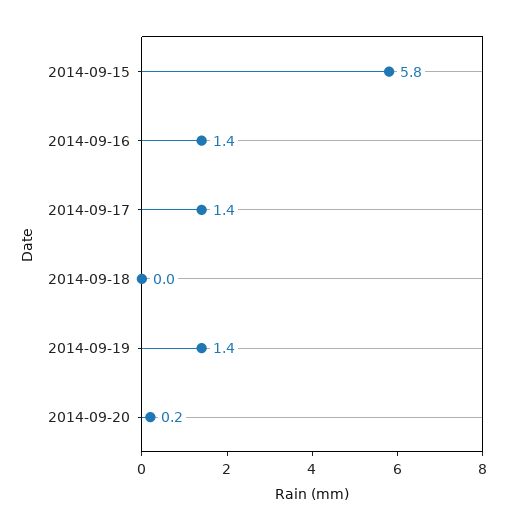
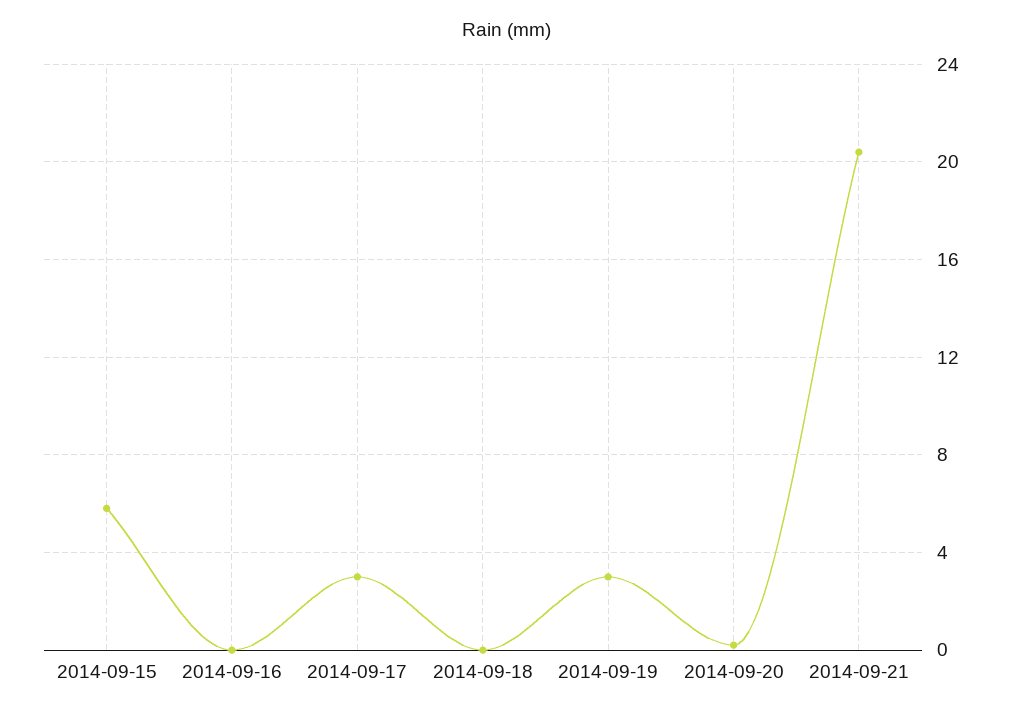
2014-09-16: 1.4 -> 0
2014-09-17: 1.4 -> 3
2014-09-19: 1.4 -> 3
2014-09-21: none -> 20.5

